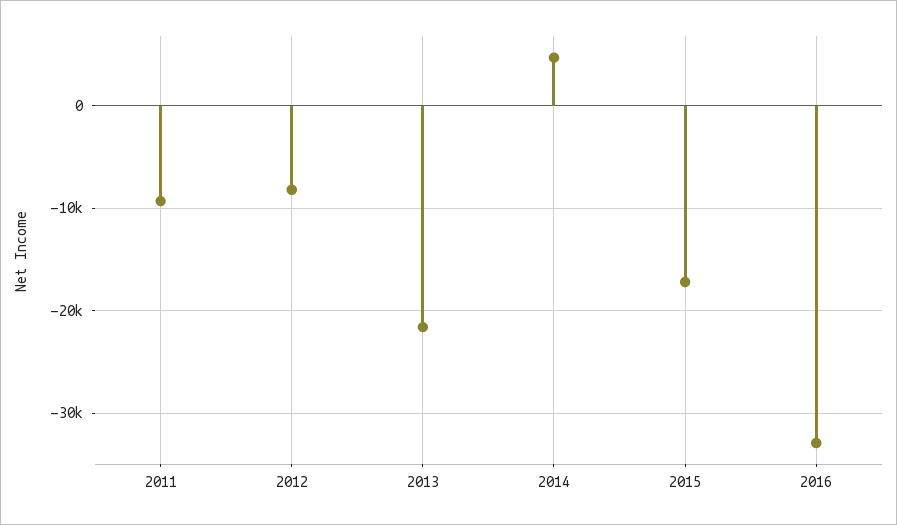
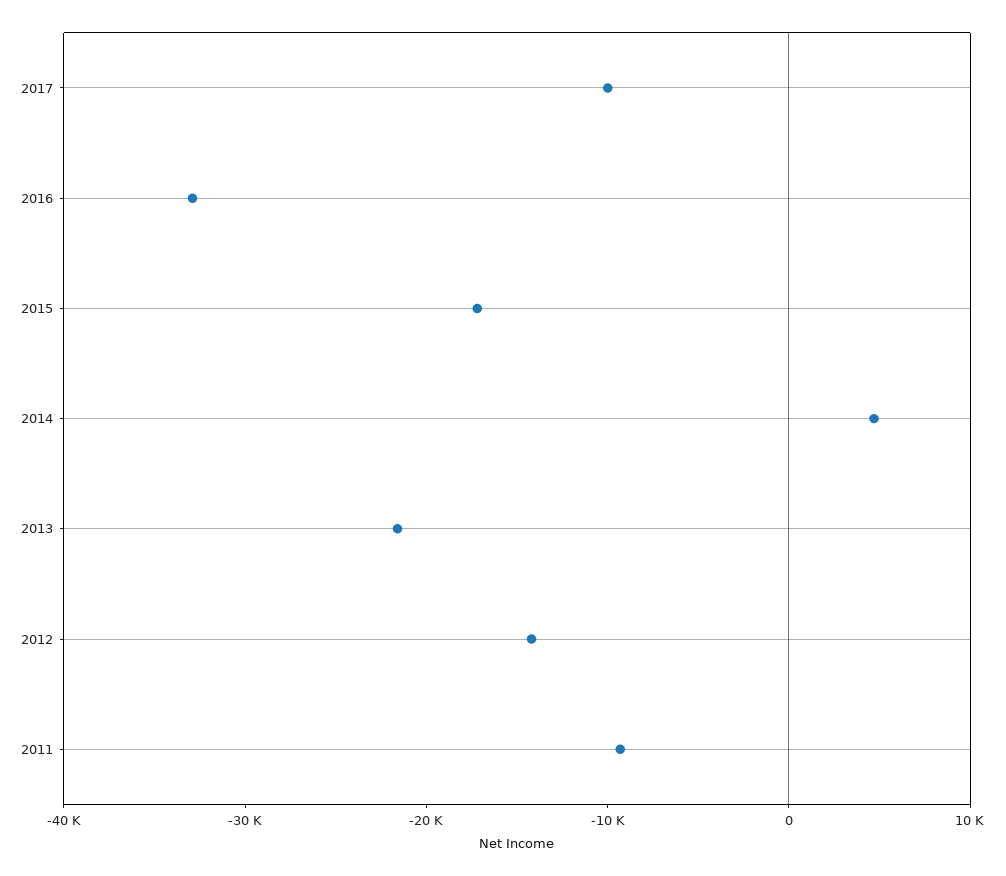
2012: -8000 -> -14000
2017: none -> -10000

